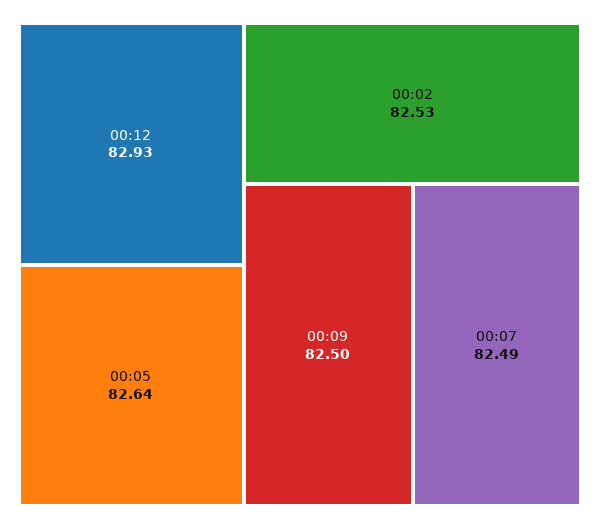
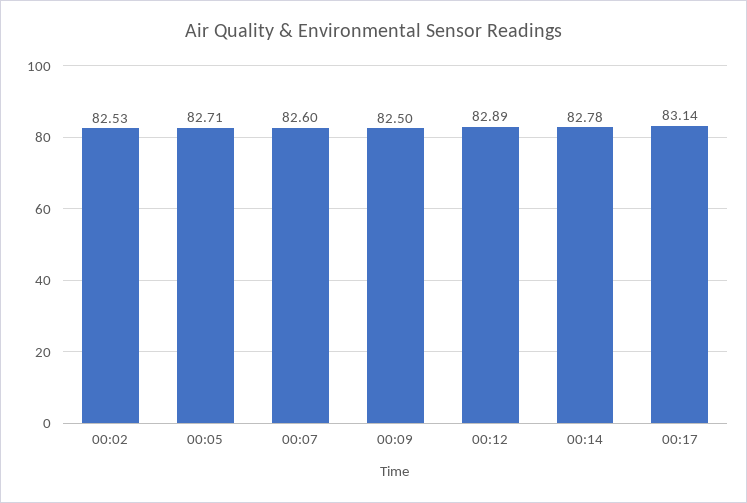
00:12: 82.93 -> 82.89
00:05: 82.64 -> 82.71
00:07: 82.49 -> 82.6
00:14: none -> 82.78
00:17: none -> 83.14

